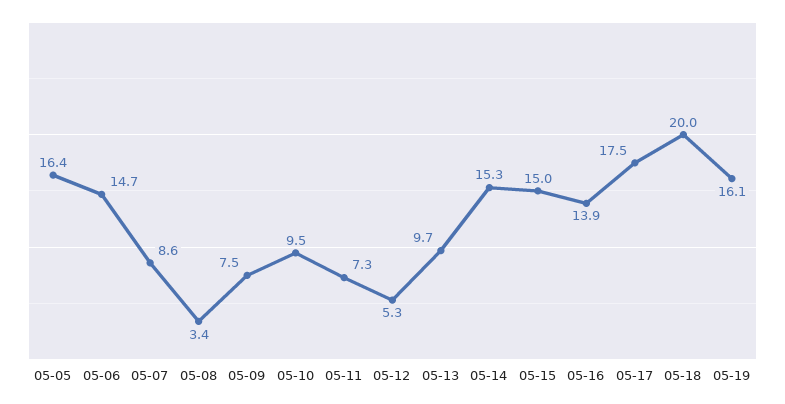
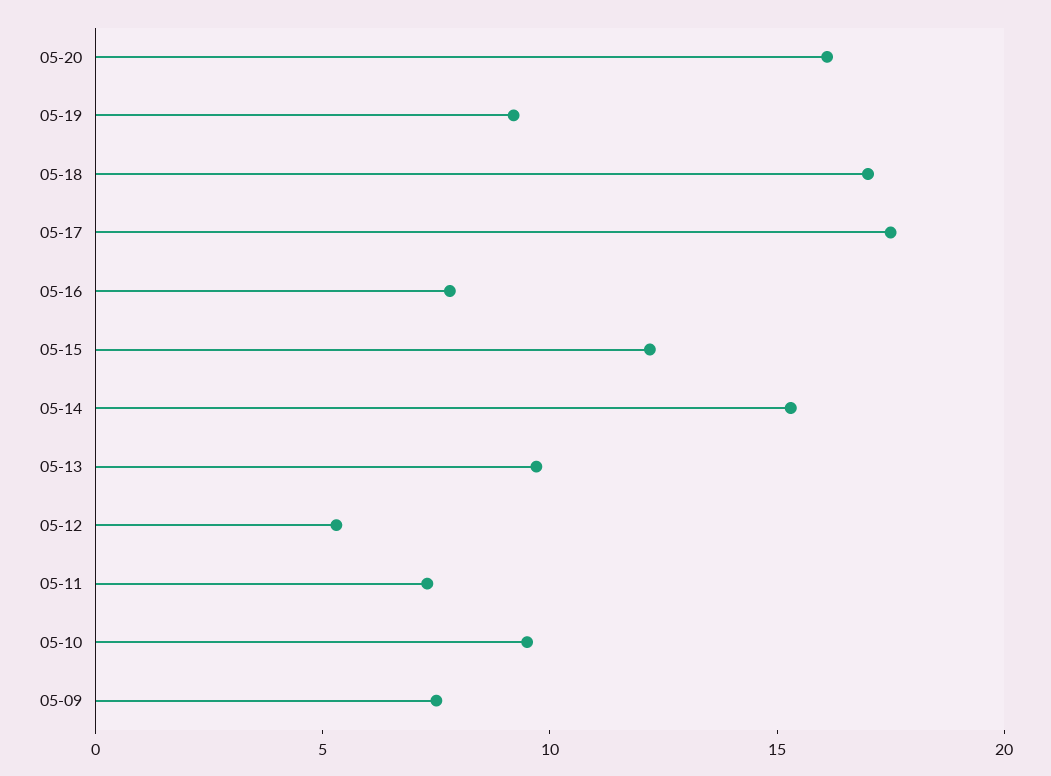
05-05: 16.4 -> none
05-06: 14.7 -> none
05-07: 8.6 -> none
05-08: 3.4 -> none
05-15: 15 -> 12
05-16: 13.9 -> 8
05-18: 20 -> 17
05-19: 16.1 -> 9
05-20: none -> 16

